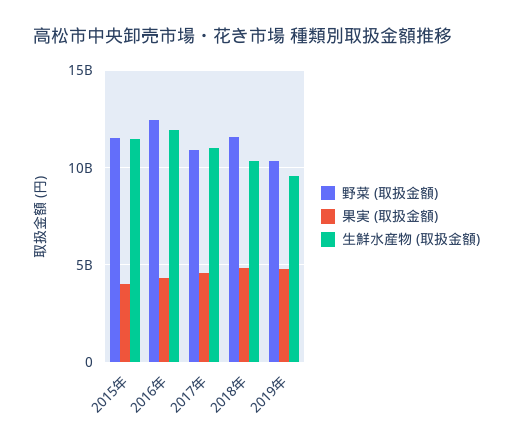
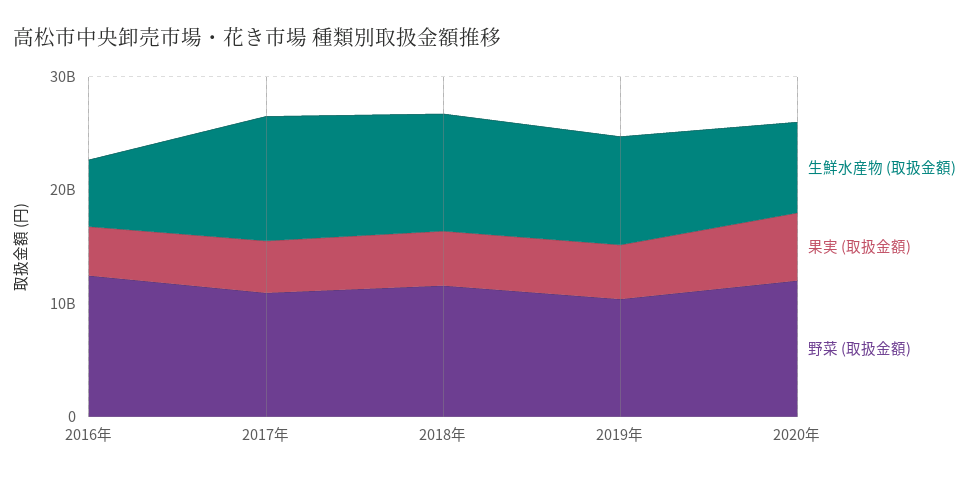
野菜 (取扱金額), 2015年: 11500000000 -> none
果実 (取扱金額), 2015年: 4000000000 -> none
生鮮水産物 (取扱金額), 2015年: 11500000000 -> none
生鮮水産物 (取扱金額), 2016年: 12000000000 -> 6000000000
生鮮水産物 (取扱金額), 2020年: none -> 8000000000
果実 (取扱金額), 2020年: none -> 6000000000
野菜 (取扱金額), 2020年: none -> 12000000000

